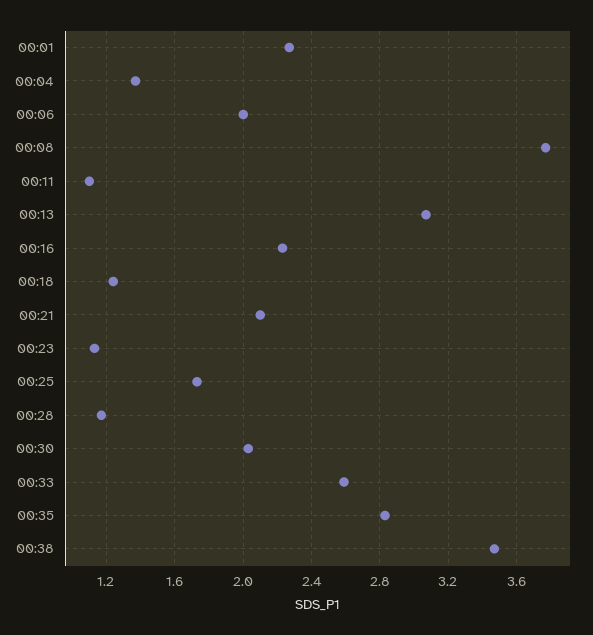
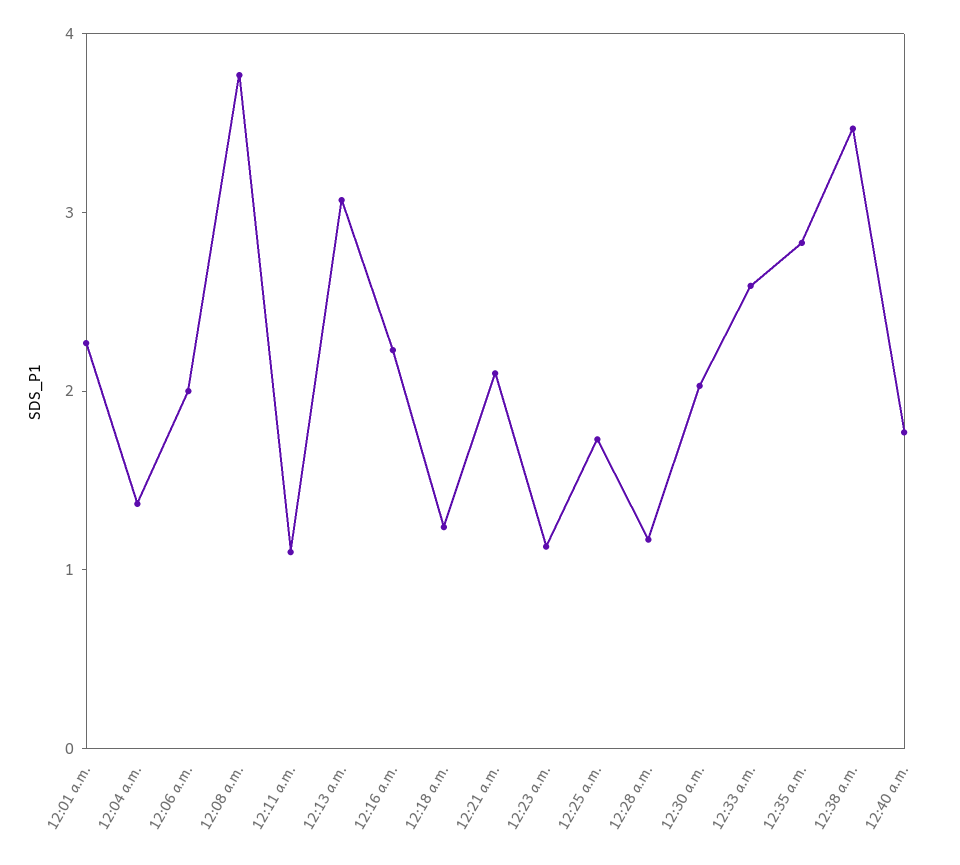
12:40 a.m.: none -> 1.8

